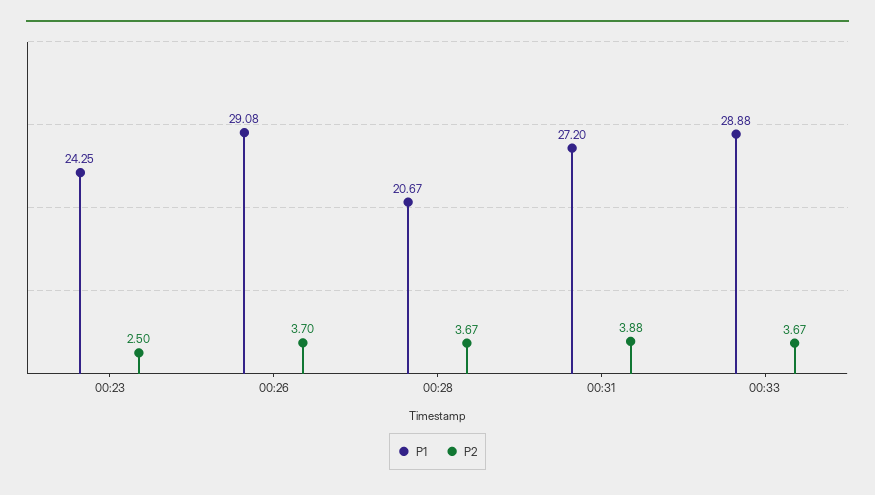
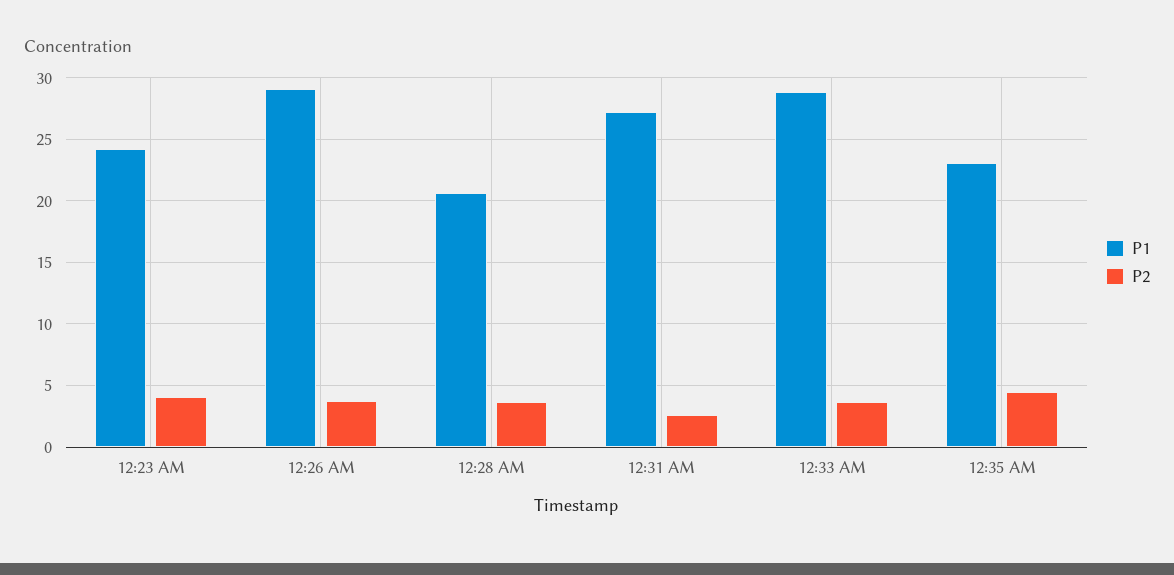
P2, 00:23: 2.5 -> 4
P2, 00:31: 3.88 -> 2.5
P1, 12:35 AM: none -> 23
P2, 12:35 AM: none -> 4.5

